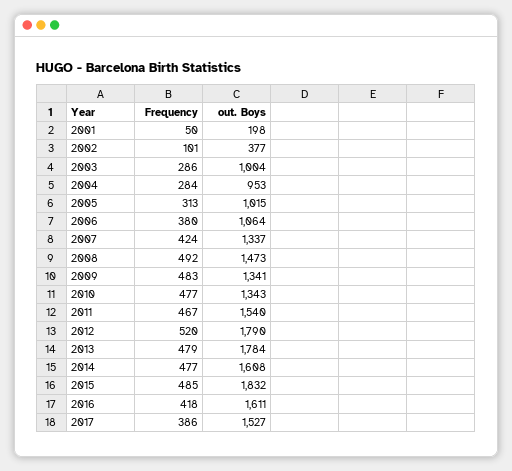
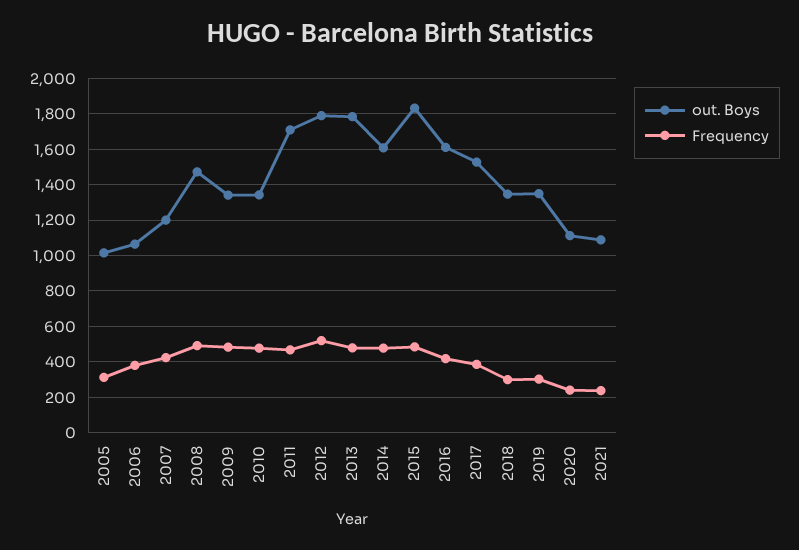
Frequency, 2001: 50 -> none
out. Boys, 2001: 198 -> none
Frequency, 2002: 101 -> none
out. Boys, 2002: 377 -> none
Frequency, 2003: 286 -> none
out. Boys, 2003: 1004 -> none
Frequency, 2004: 284 -> none
out. Boys, 2004: 953 -> none
out. Boys, 2007: 1337 -> 1200
out. Boys, 2011: 1540 -> 1700
out. Boys, 2018: none -> 1350
Frequency, 2018: none -> 300
out. Boys, 2019: none -> 1350
Frequency, 2019: none -> 300
out. Boys, 2020: none -> 1100
Frequency, 2020: none -> 250
out. Boys, 2021: none -> 1100
Frequency, 2021: none -> 250

